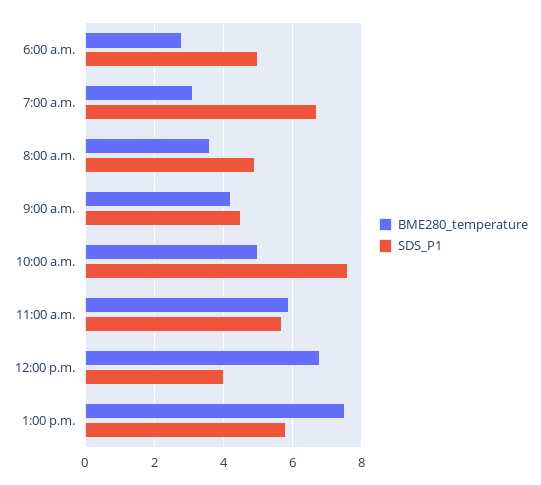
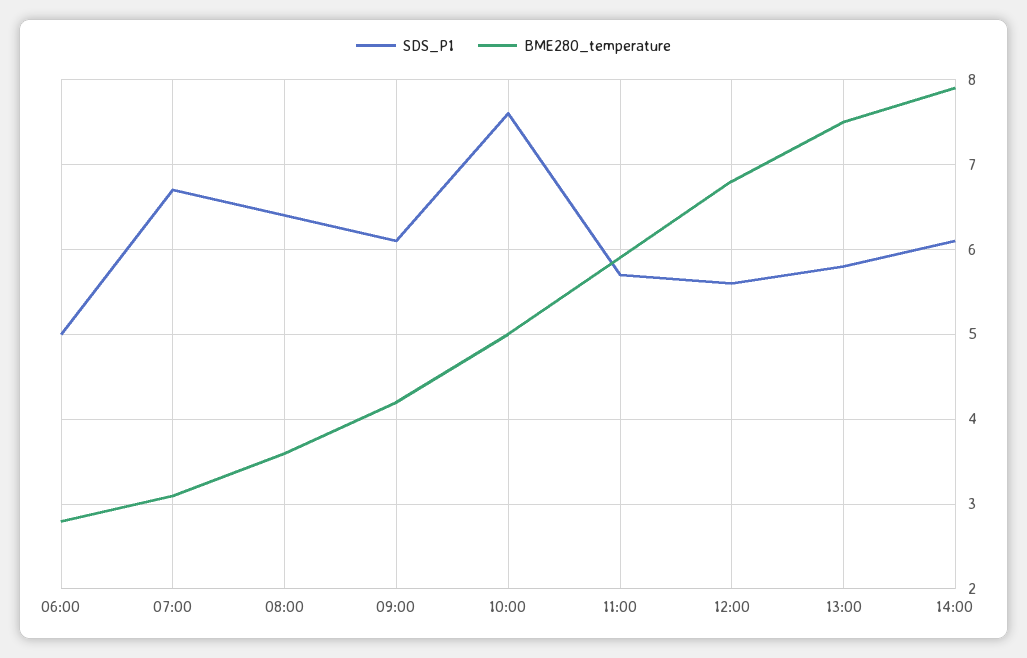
SDS_P1, 8:00 a.m.: 5 -> 6.4
SDS_P1, 9:00 a.m.: 4.5 -> 6.1
SDS_P1, 12:00 p.m.: 4 -> 5.6
SDS_P1, 14:00: none -> 6.1
BME280_temperature, 14:00: none -> 7.9

